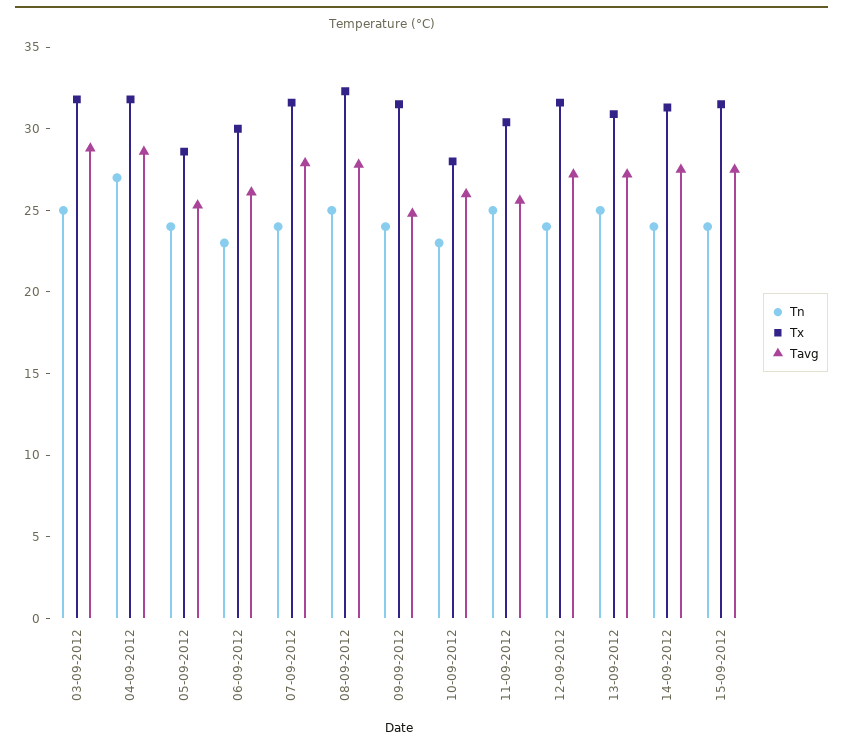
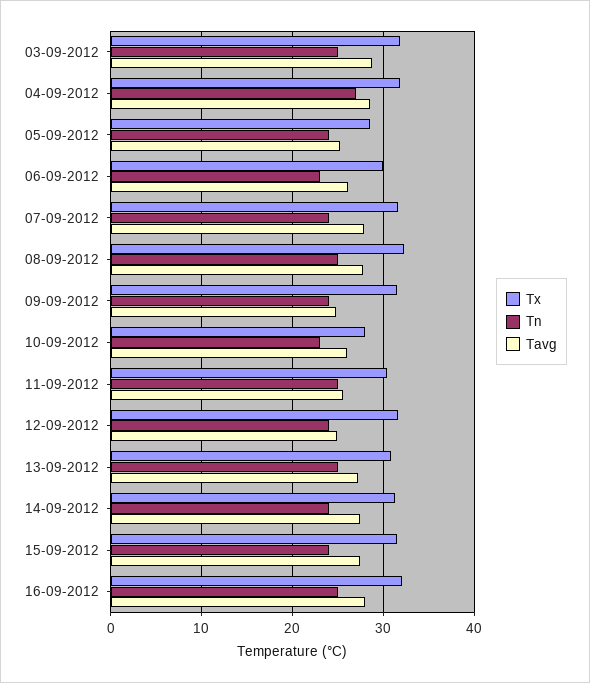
Tavg, 12-09-2012: 27 -> 25
Tx, 16-09-2012: none -> 32
Tn, 16-09-2012: none -> 25
Tavg, 16-09-2012: none -> 28

